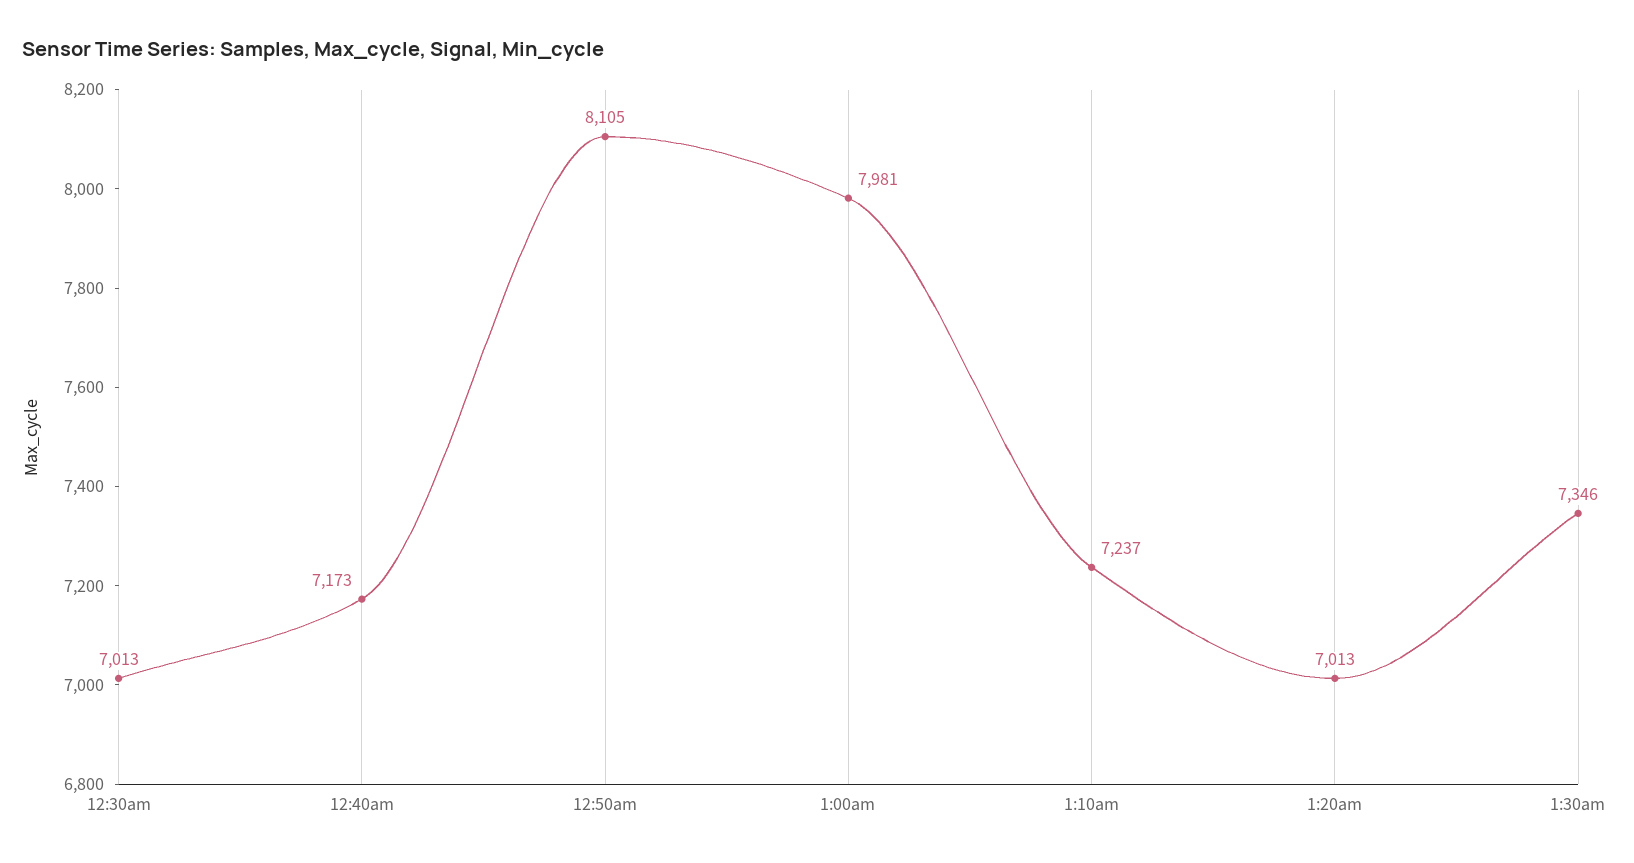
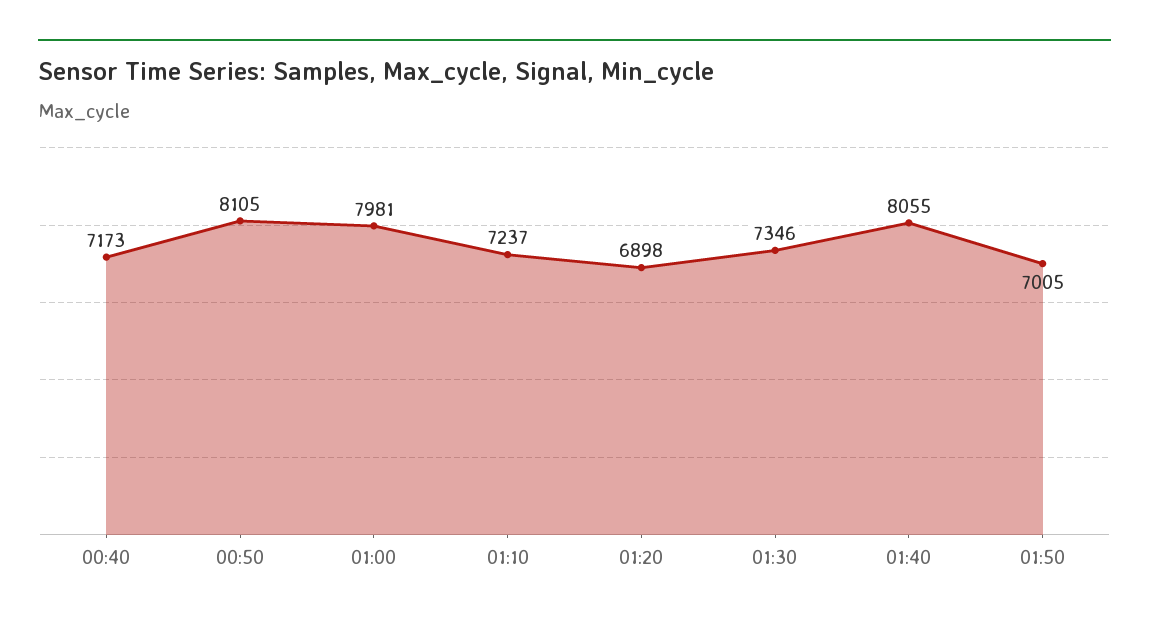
12:30am: 7013 -> none
1:20am: 7013 -> 6898
01:40: none -> 8055
01:50: none -> 7005

